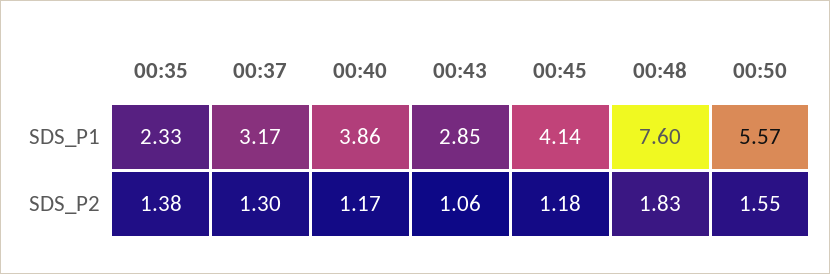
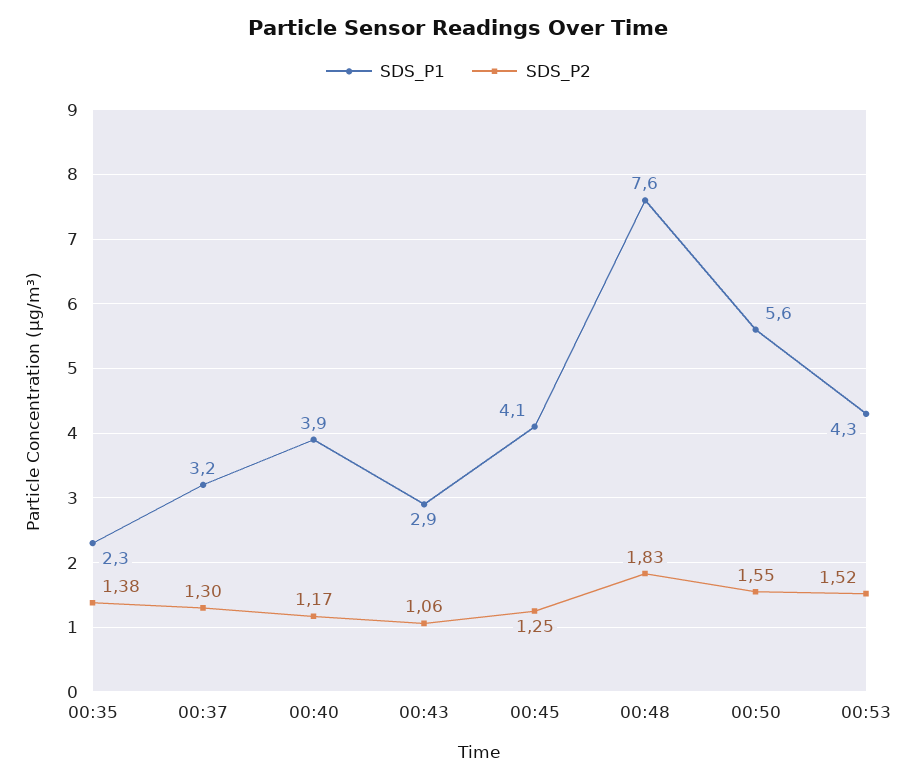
SDS_P2, 00:45: 1.18 -> 1.25
SDS_P1, 00:53: none -> 4.3
SDS_P2, 00:53: none -> 1.52

